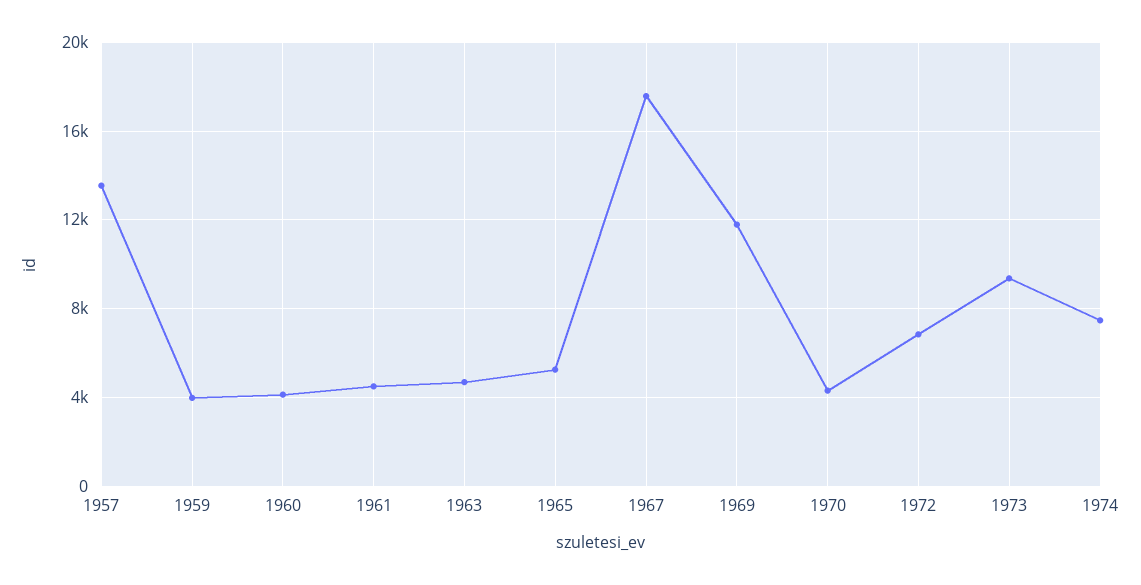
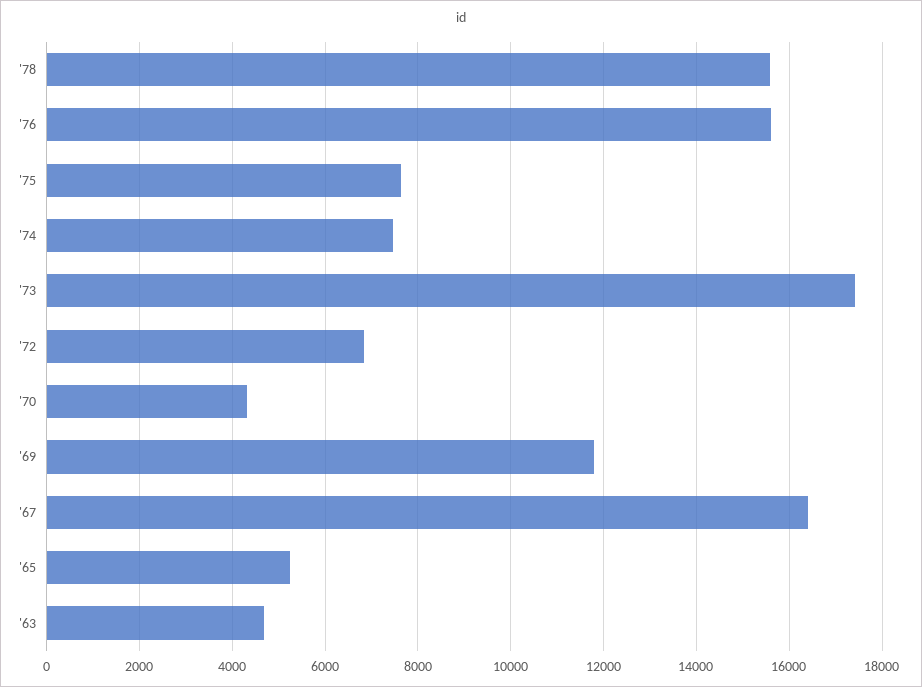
1957: 13500 -> none
1959: 4000 -> none
1960: 4000 -> none
1961: 4500 -> none
1967: 17500 -> 16400
1973: 9500 -> 17400
'78: none -> 15600
'76: none -> 15600
'75: none -> 7600

